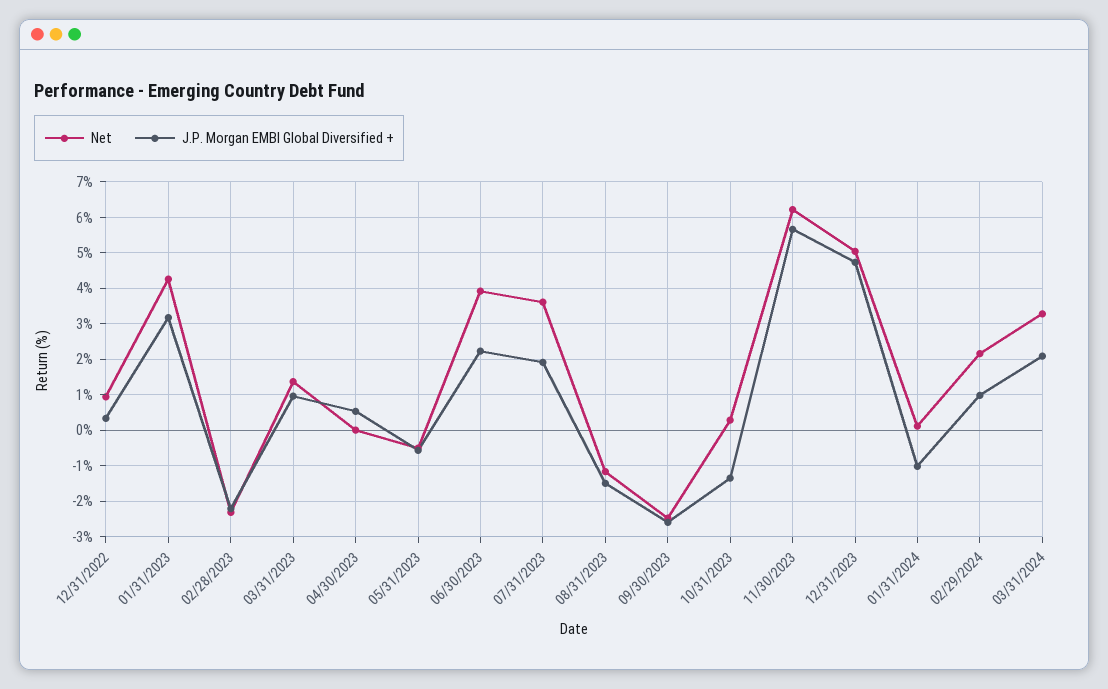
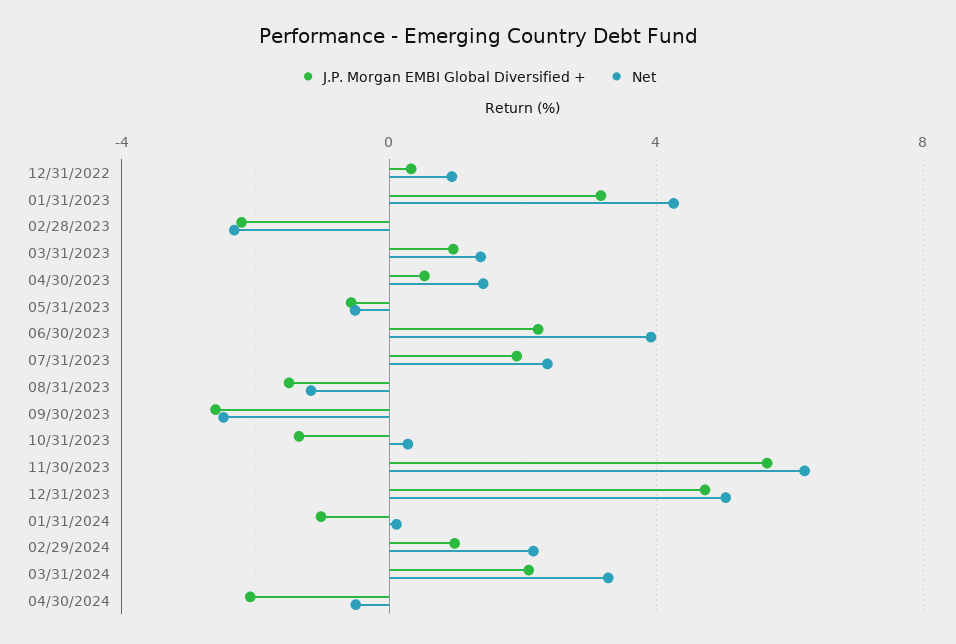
Net, 04/30/2023: 0 -> 1.5
Net, 07/31/2023: 3.6 -> 2.5
J.P. Morgan EMBI Global Diversified +, 04/30/2024: none -> -2
Net, 04/30/2024: none -> -0.5

